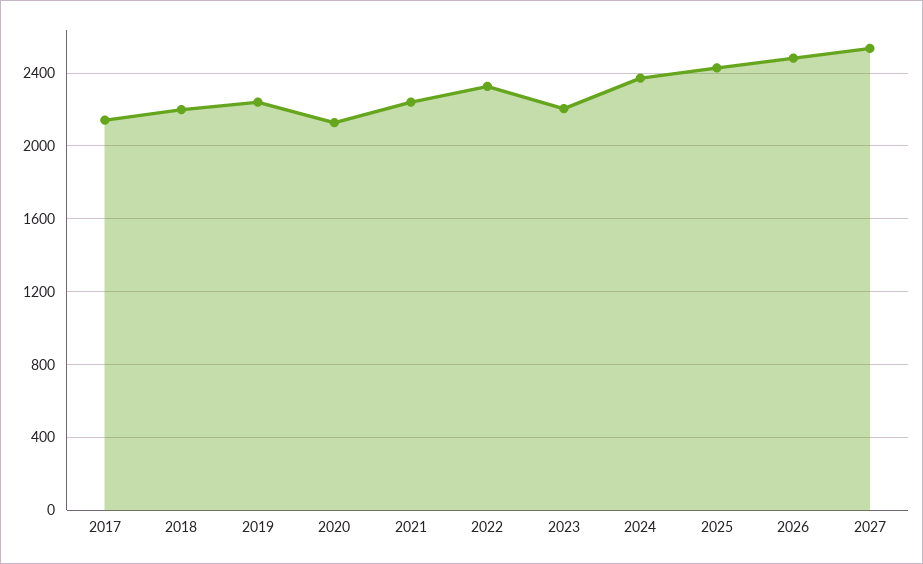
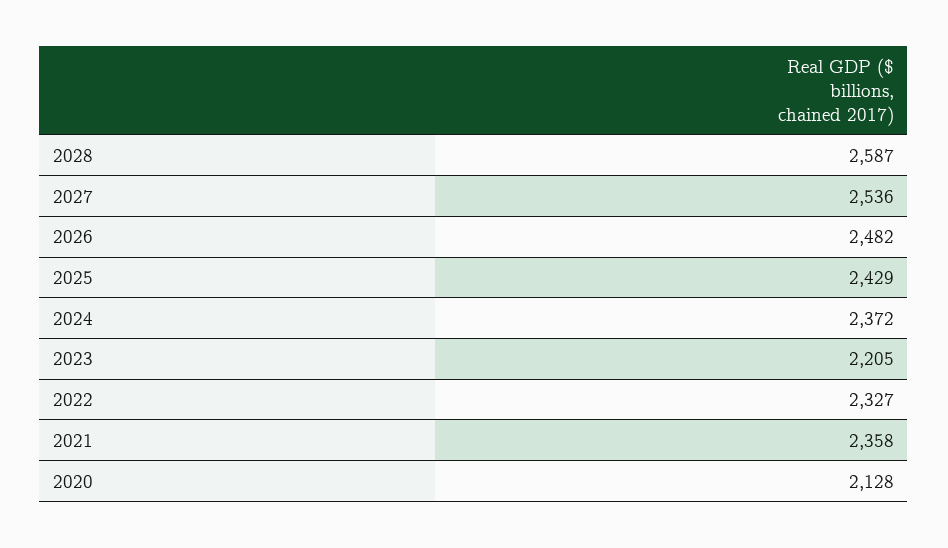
2017: 2150 -> none
2018: 2200 -> none
2019: 2250 -> none
2021: 2250 -> 2358
2028: none -> 2587

